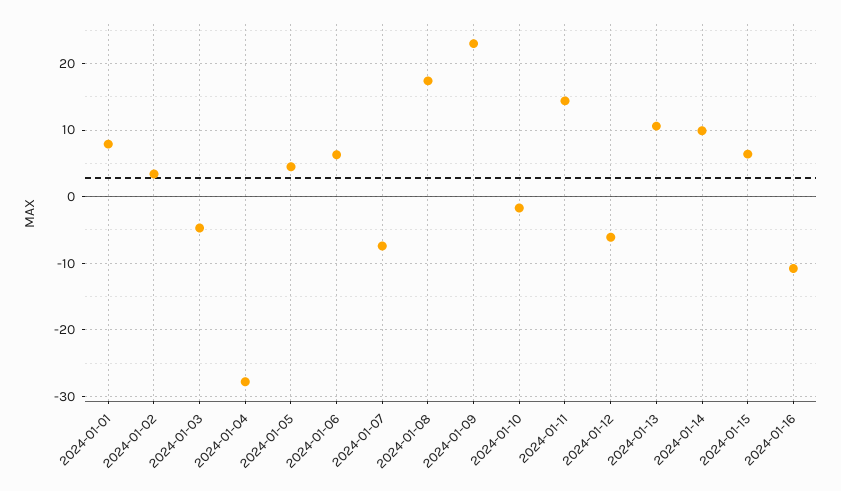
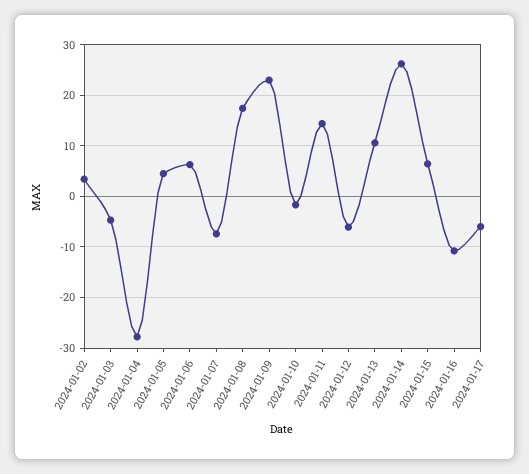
2024-01-01: 8 -> none
2024-01-14: 10 -> 26
2024-01-17: none -> -6

